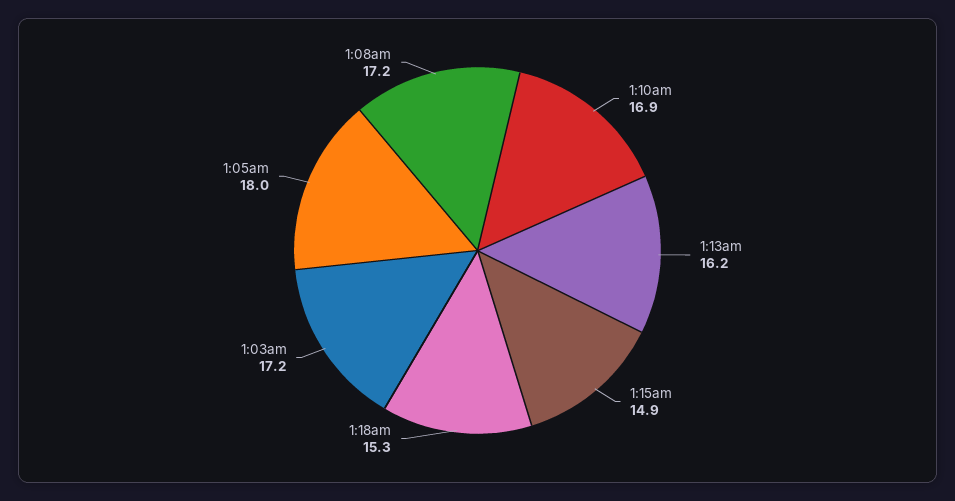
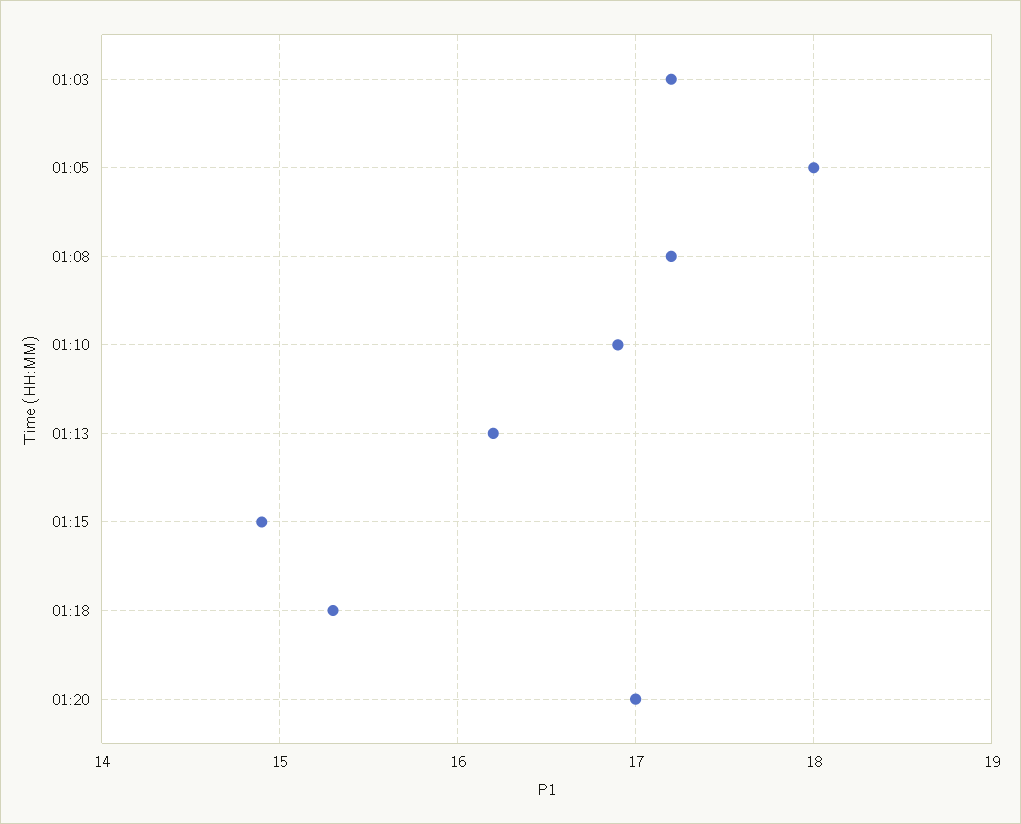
01:20: none -> 17

